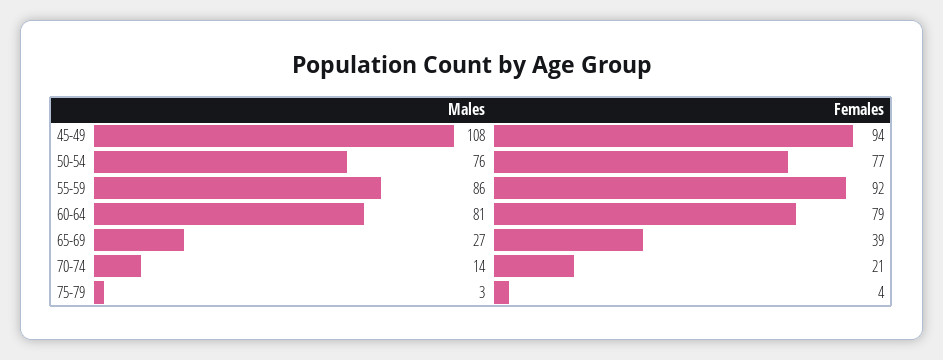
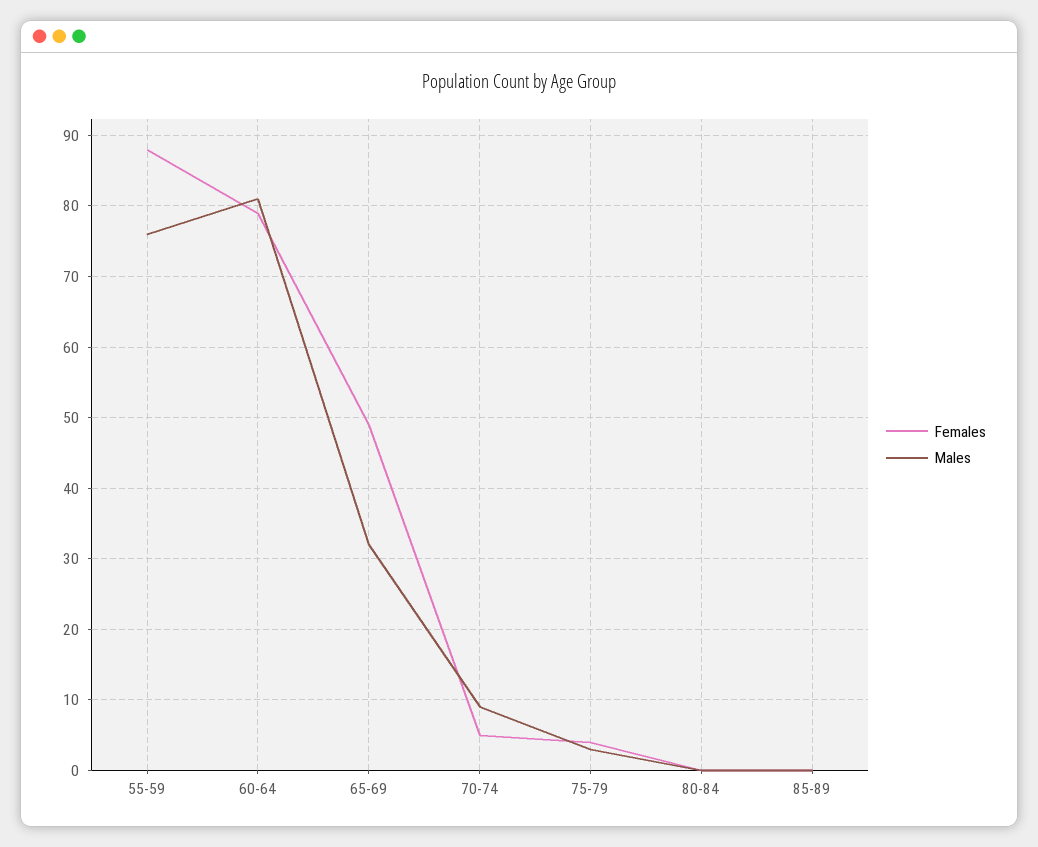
Males, 45-49: 108 -> none
Females, 45-49: 94 -> none
Males, 50-54: 76 -> none
Females, 50-54: 77 -> none
Males, 55-59: 86 -> 76
Females, 55-59: 92 -> 88
Males, 65-69: 27 -> 32
Females, 65-69: 39 -> 49
Males, 70-74: 14 -> 9
Females, 70-74: 21 -> 5
Females, 80-84: none -> 0
Males, 80-84: none -> 0
Females, 85-89: none -> 0
Males, 85-89: none -> 0

